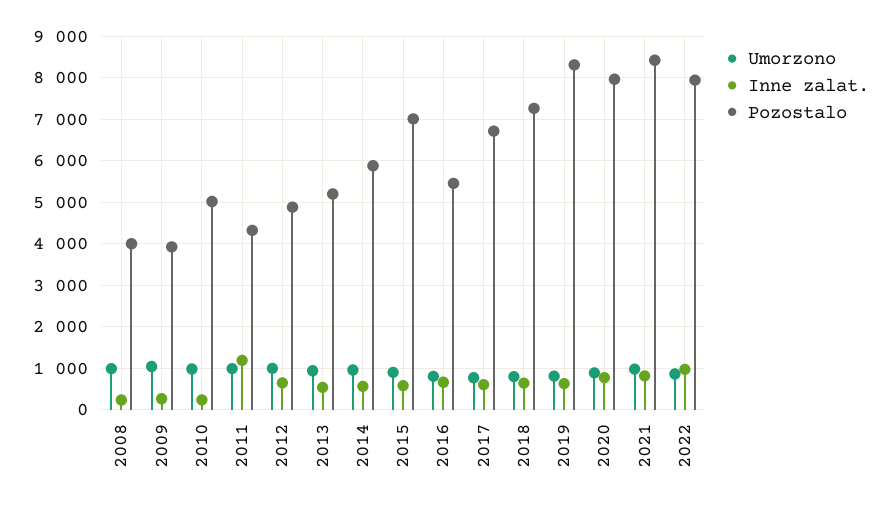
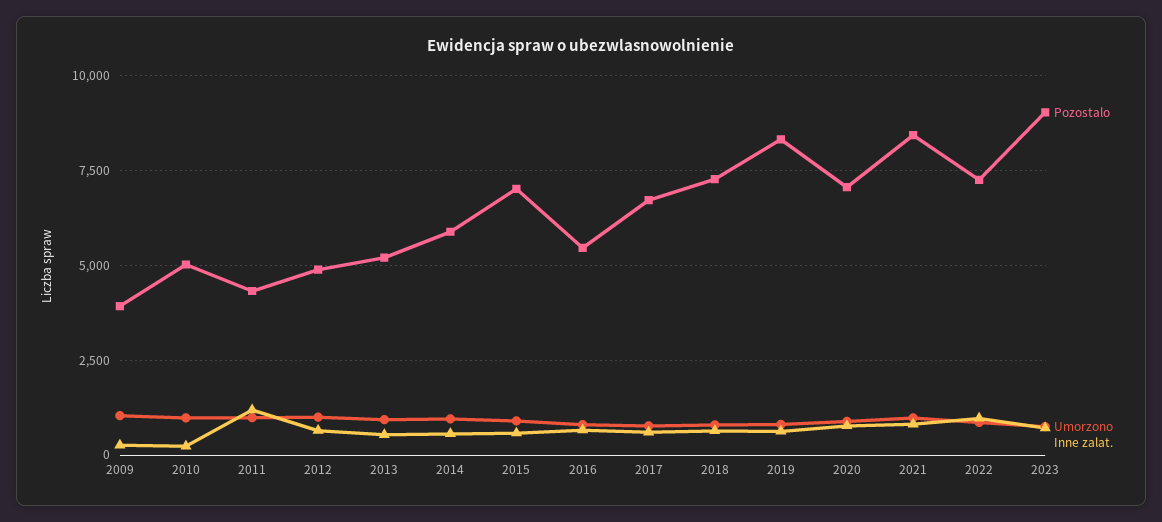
Umorzono, 2008: 1000 -> none
Inne zalat., 2008: 200 -> none
Pozostalo, 2008: 4000 -> none
Pozostalo, 2020: 8000 -> 7000
Pozostalo, 2022: 8000 -> 7250
Pozostalo, 2023: none -> 9000
Umorzono, 2023: none -> 750
Inne zalat., 2023: none -> 750

